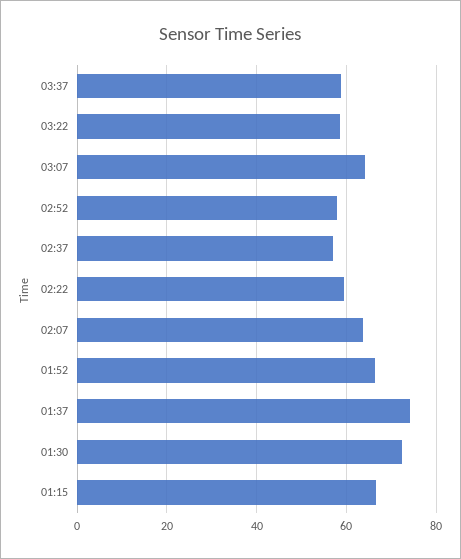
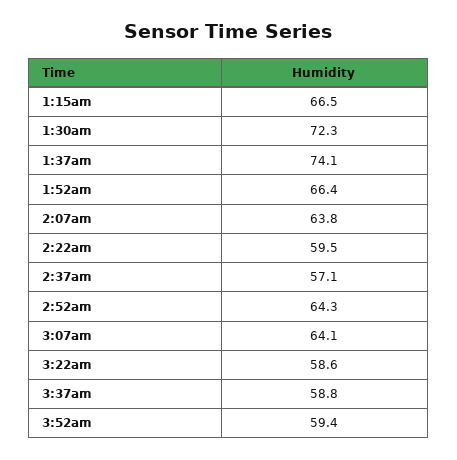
02:52: 58 -> 64.3
3:52am: none -> 59.4

